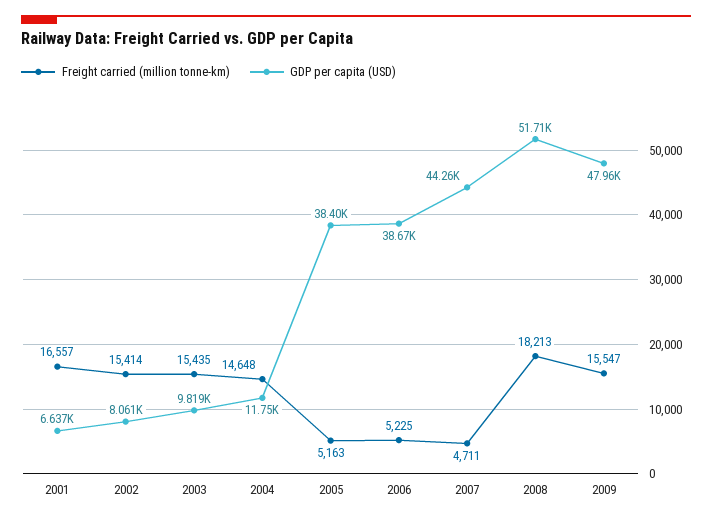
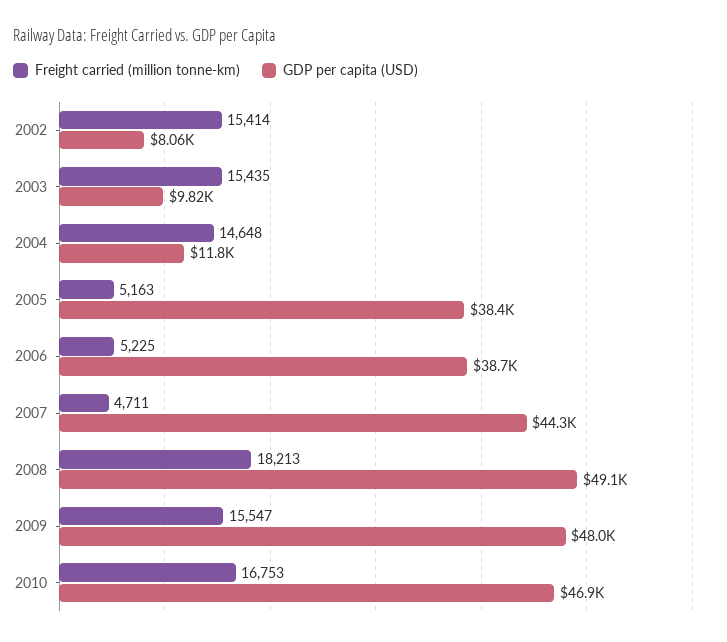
Freight carried (million tonne-km), 2001: 16557 -> none
GDP per capita (USD), 2001: 6637 -> none
GDP per capita (USD), 2008: 51710 -> 49100
Freight carried (million tonne-km), 2010: none -> 16753
GDP per capita (USD), 2010: none -> 46900

